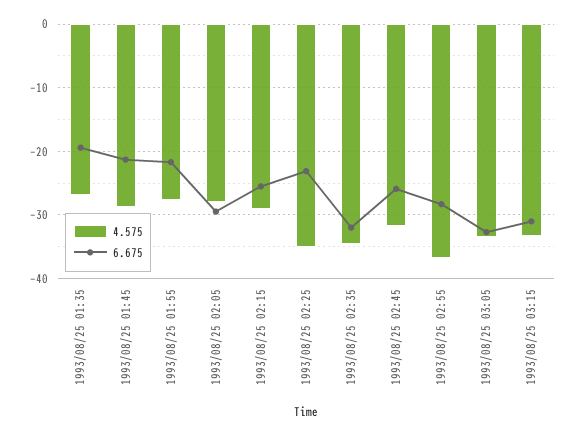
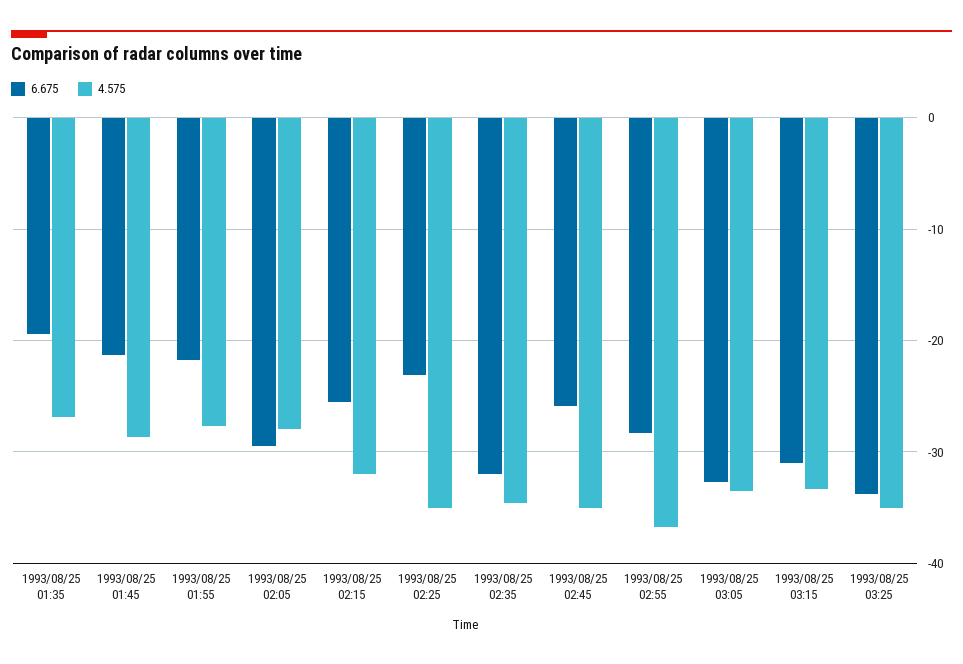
4.575, 1993/08/25 02:15: -29 -> -32
4.575, 1993/08/25 02:45: -32 -> -35
6.675, 1993/08/25 03:25: none -> -34
4.575, 1993/08/25 03:25: none -> -35

